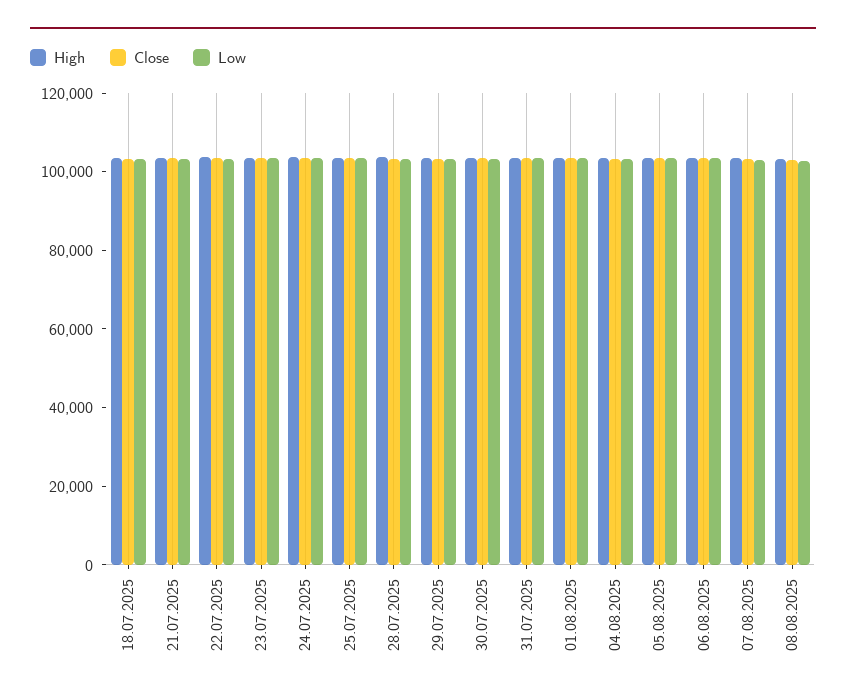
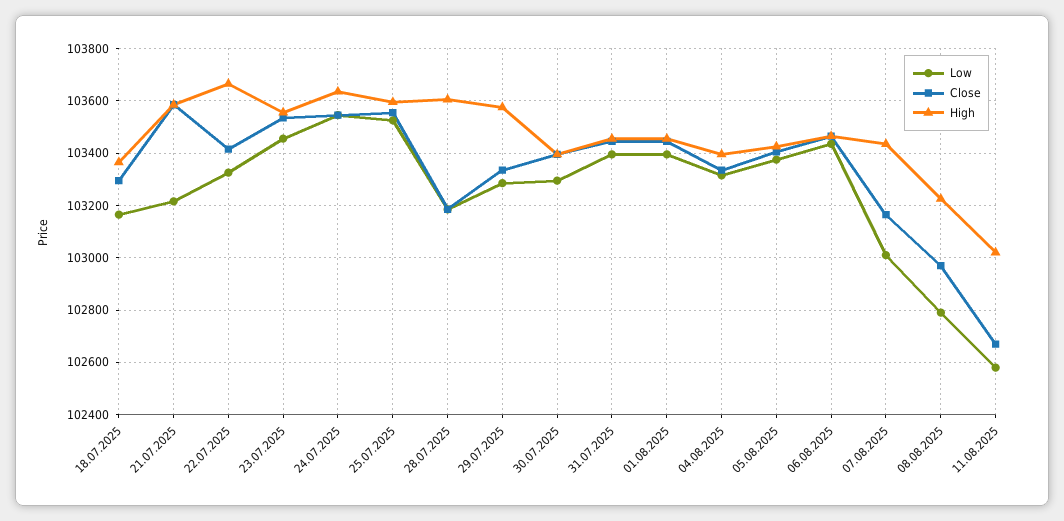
Low, 11.08.2025: none -> 102575
Close, 11.08.2025: none -> 102675
High, 11.08.2025: none -> 103025

